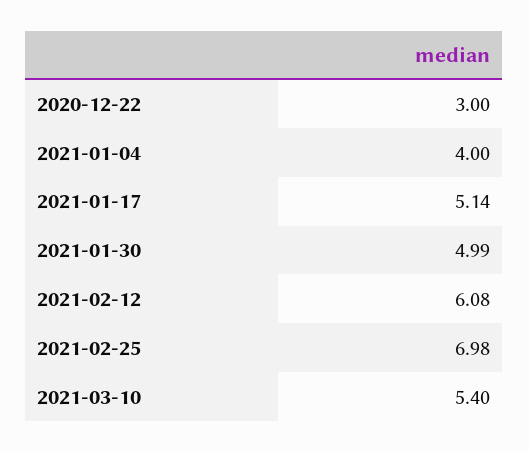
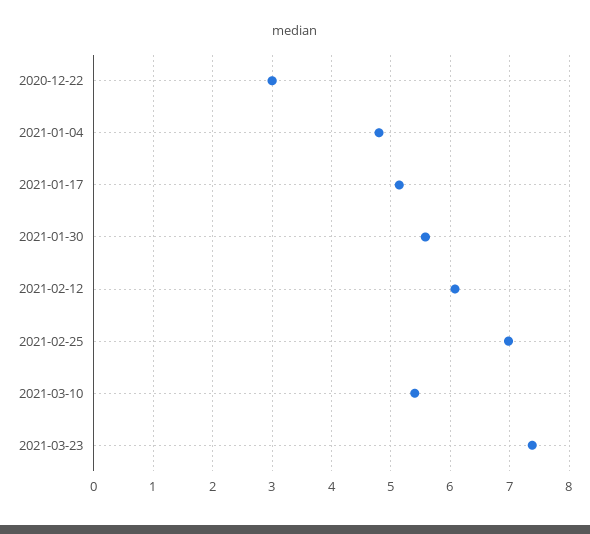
2021-01-04: 4 -> 4.8
2021-01-30: 4.99 -> 5.6
2021-03-23: none -> 7.4

